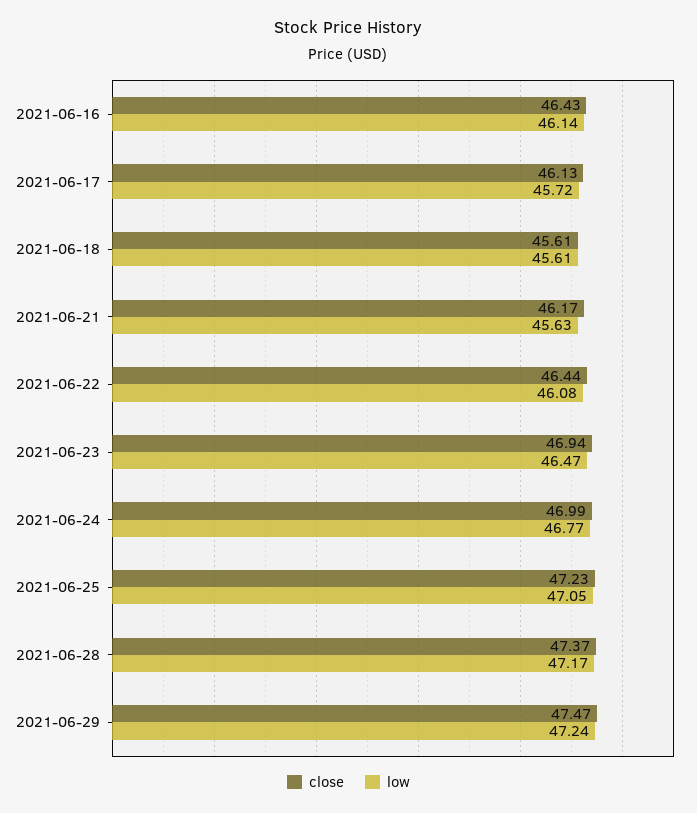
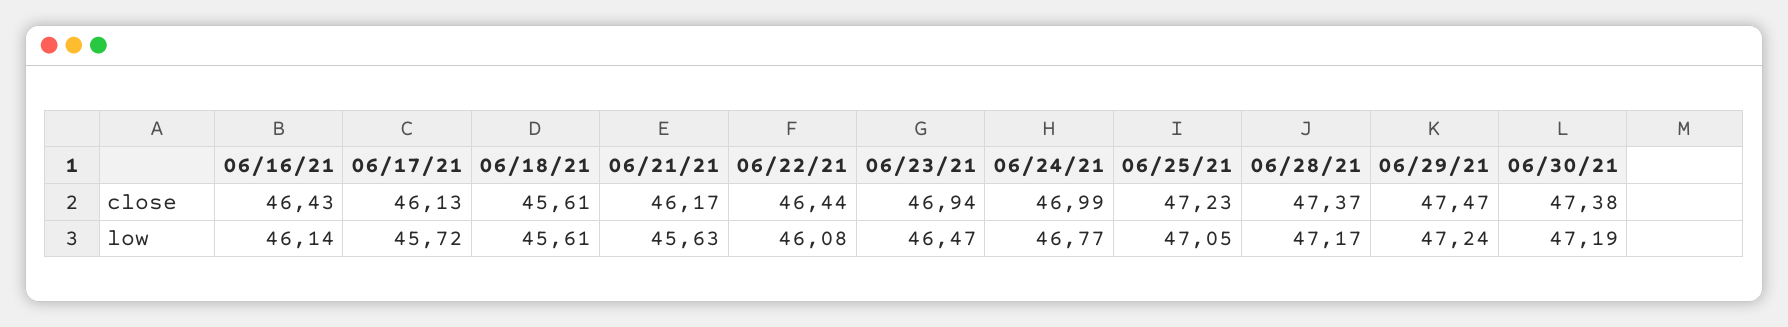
close, 06/30/21: none -> 47.38
low, 06/30/21: none -> 47.19

